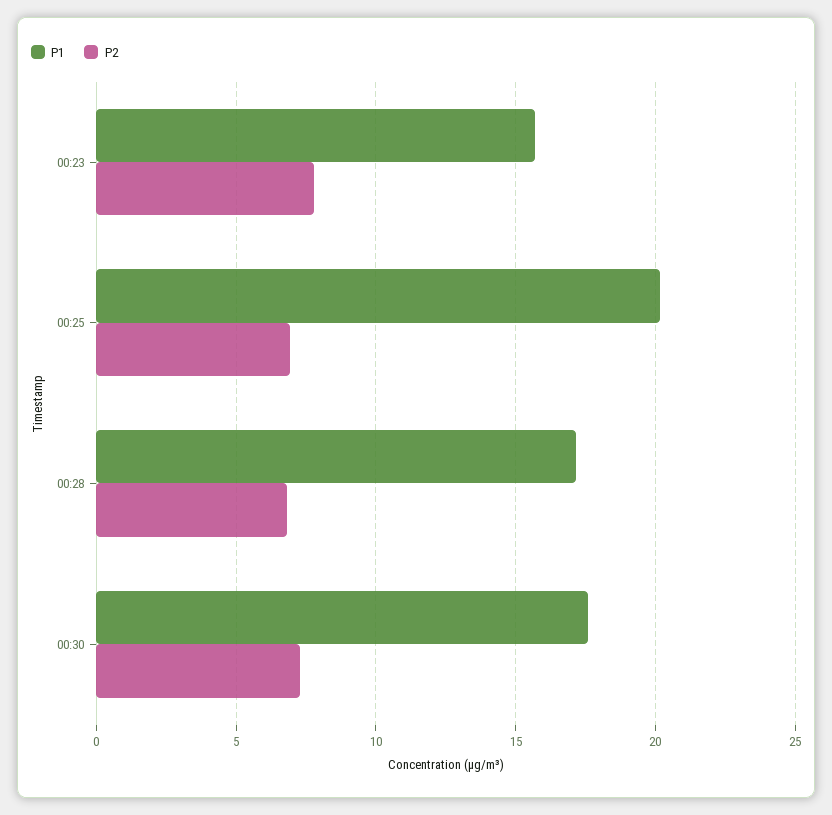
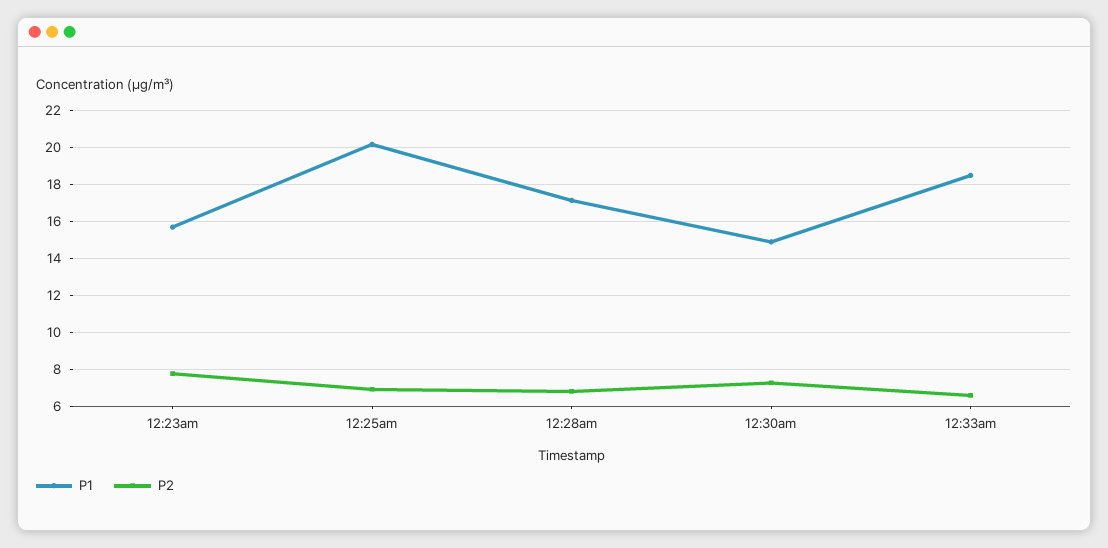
P1, 00:30: 17.5 -> 15
P1, 12:33am: none -> 18.5
P2, 12:33am: none -> 6.5

